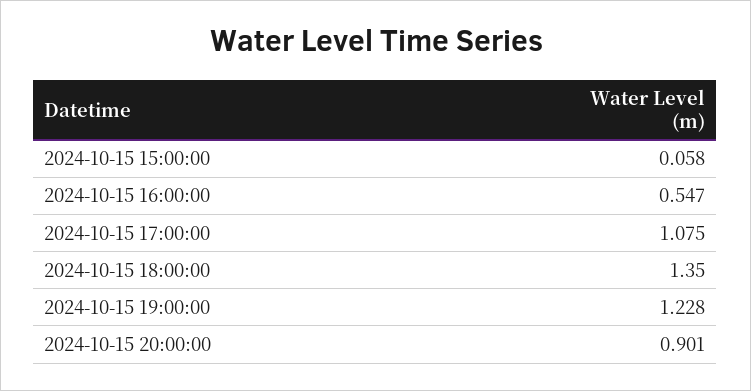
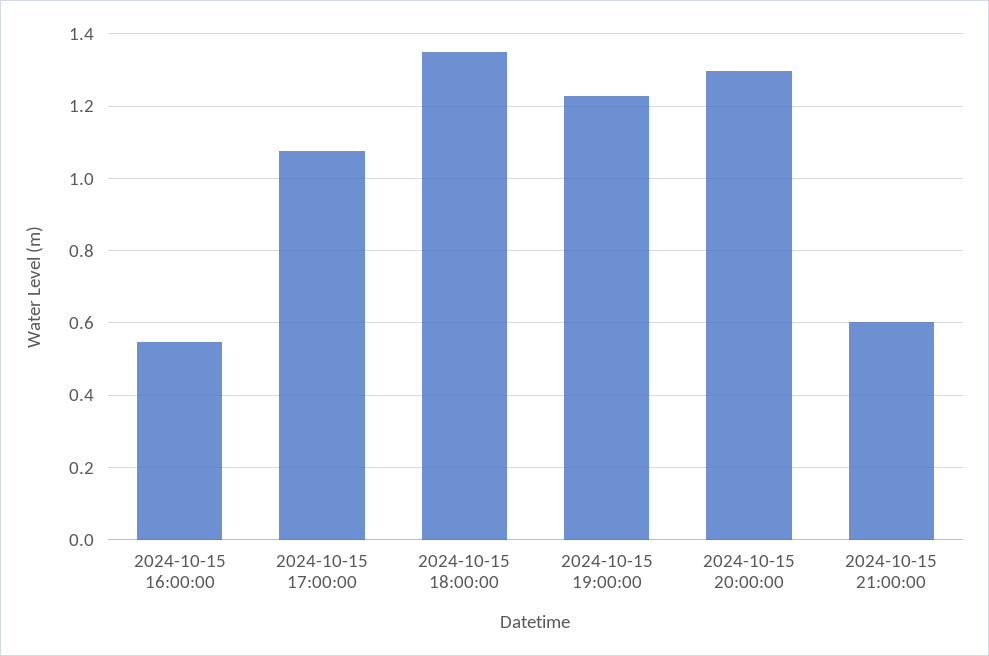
2024-10-15 15:00:00: 0.058 -> none
2024-10-15 20:00:00: 0.901 -> 1.3
2024-10-15 21:00:00: none -> 0.6

